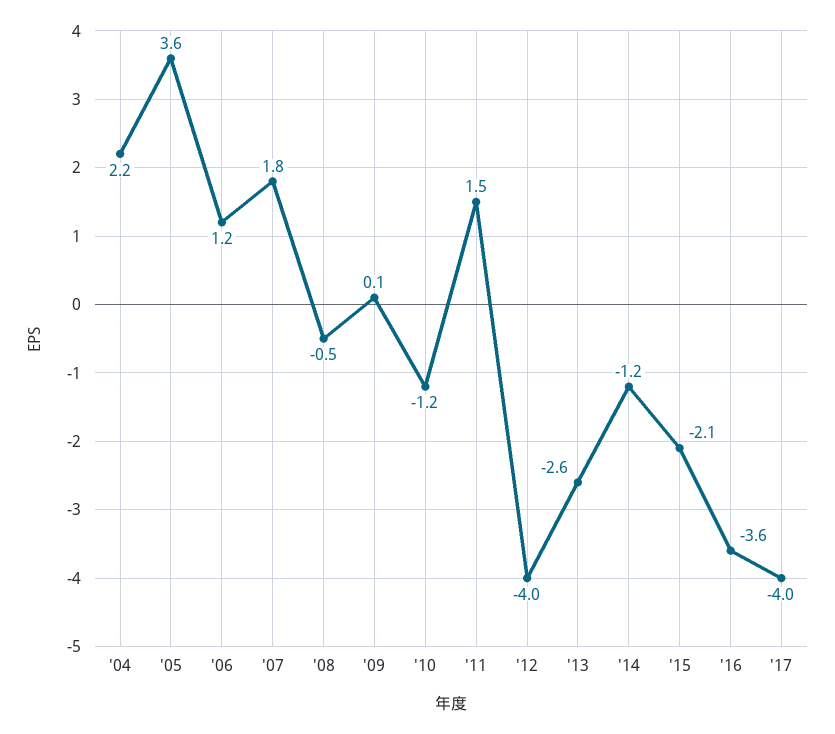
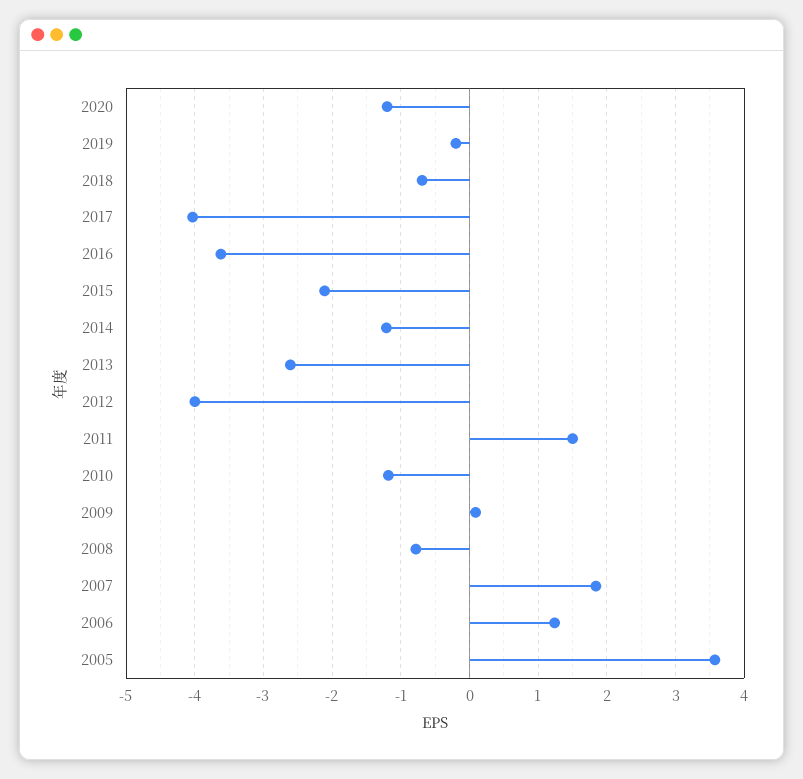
'04: 2.2 -> none
'08: -0.5 -> -0.8
2020: none -> -1.2
2019: none -> -0.2
2018: none -> -0.7

